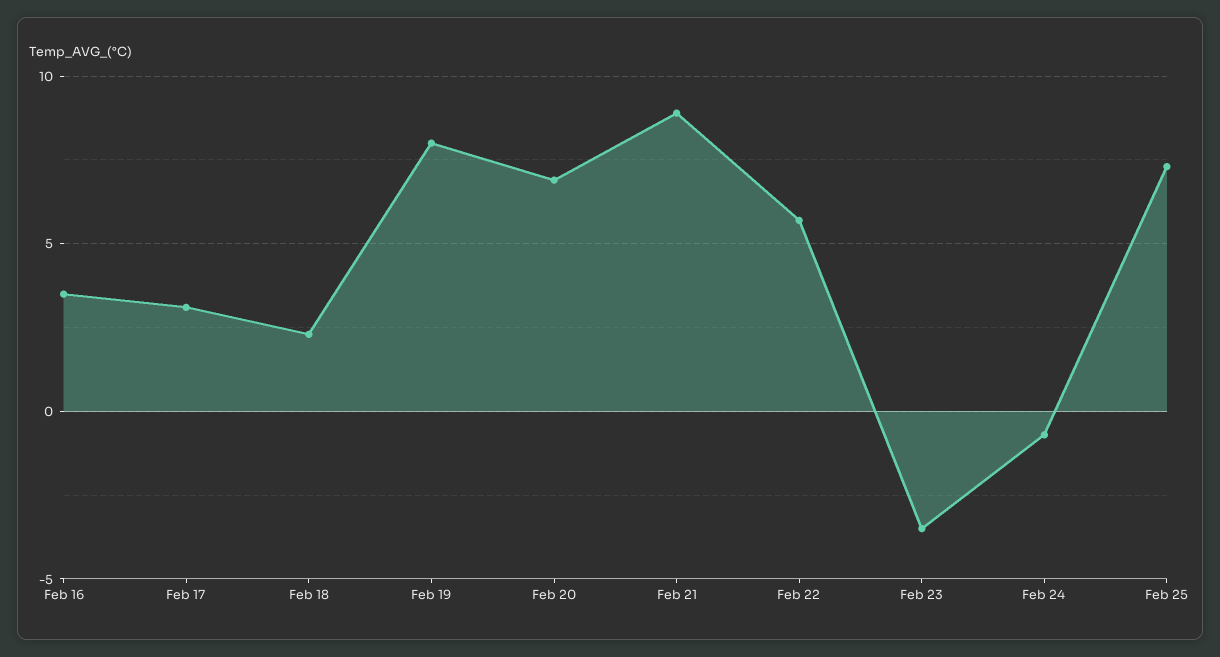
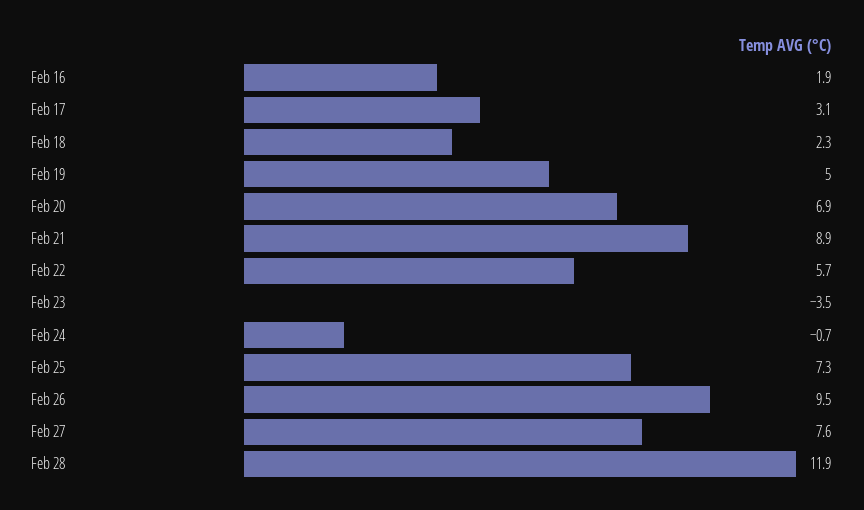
Feb 16: 3.5 -> 1.9
Feb 19: 8 -> 5
Feb 26: none -> 9.5
Feb 27: none -> 7.6
Feb 28: none -> 11.9

